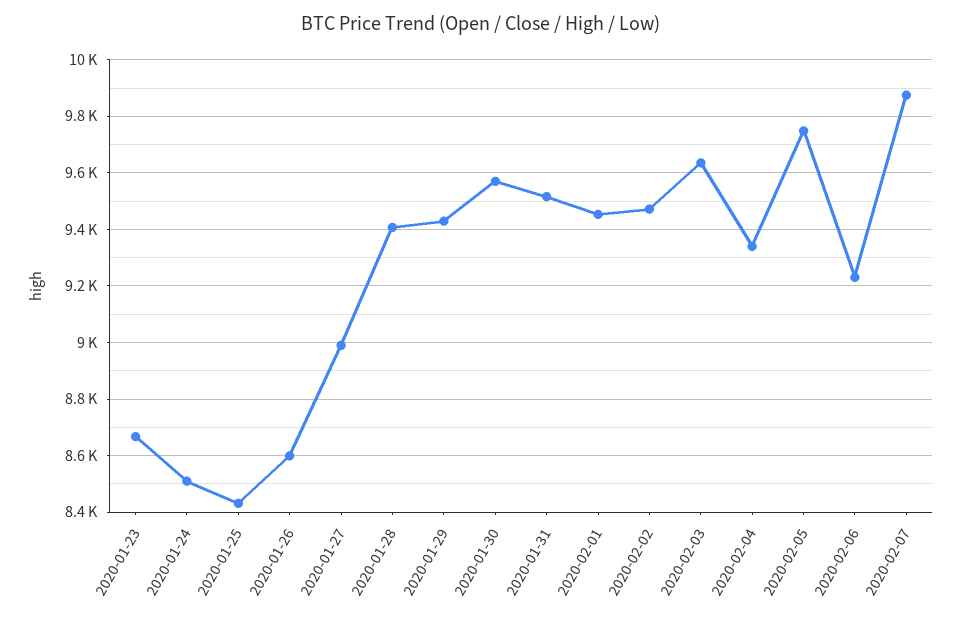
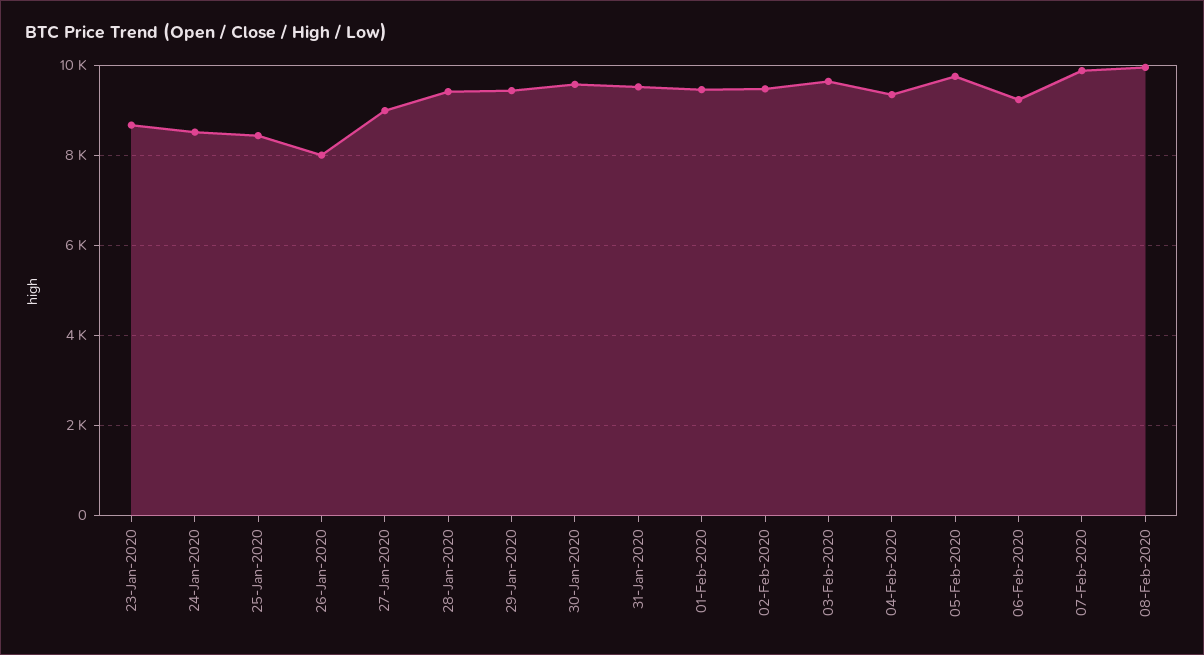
2020-01-26: 8600 -> 8000
08-Feb-2020: none -> 10000

